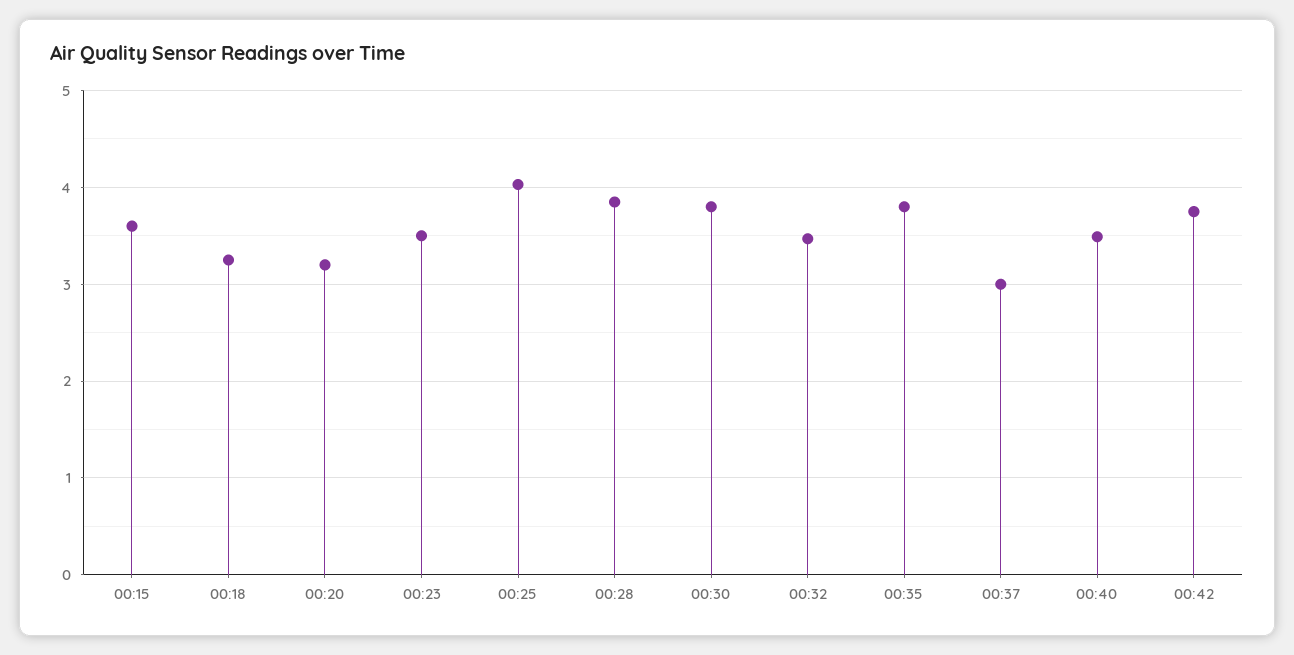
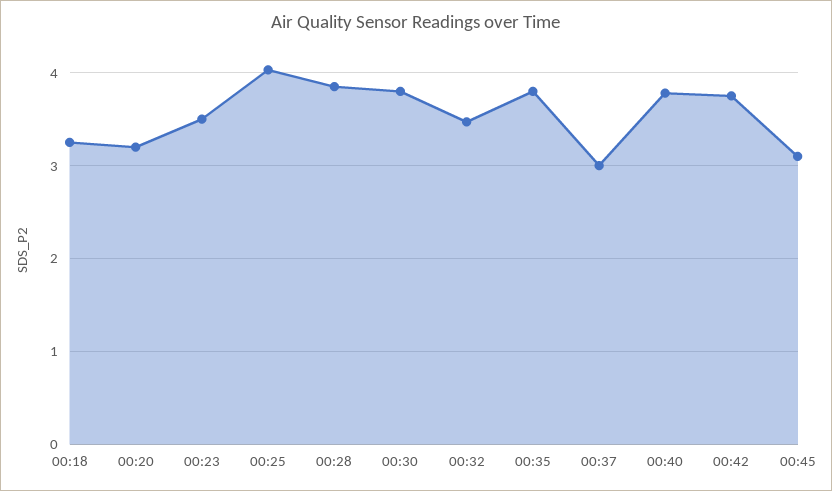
00:15: 3.6 -> none
00:40: 3.5 -> 3.8
00:45: none -> 3.1

